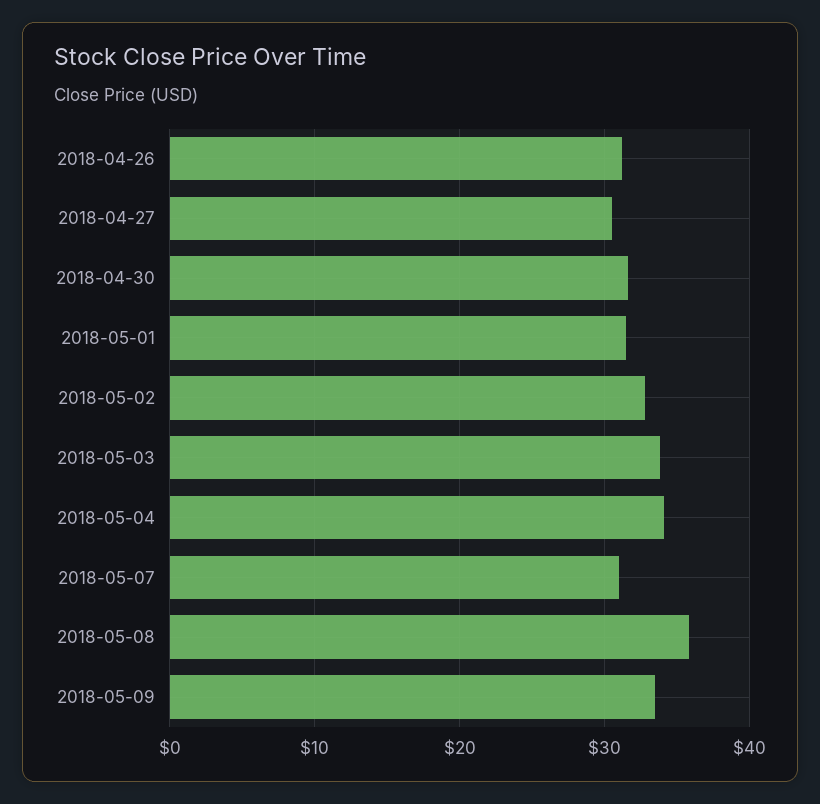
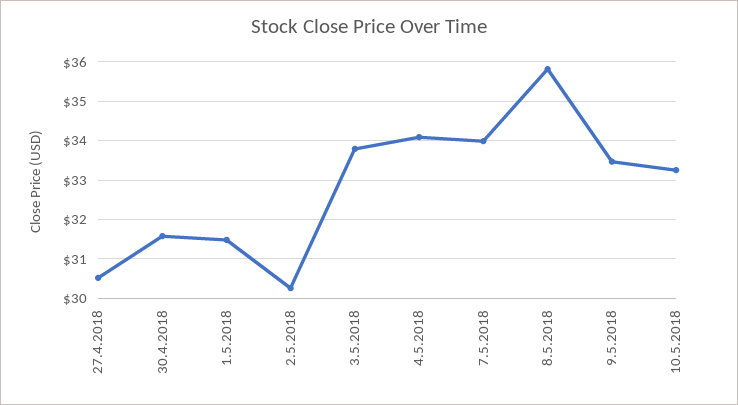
2018-04-26: 31 -> none
2018-05-02: 33 -> 30.2
2018-05-07: 31 -> 34
10.5.2018: none -> 33.2

